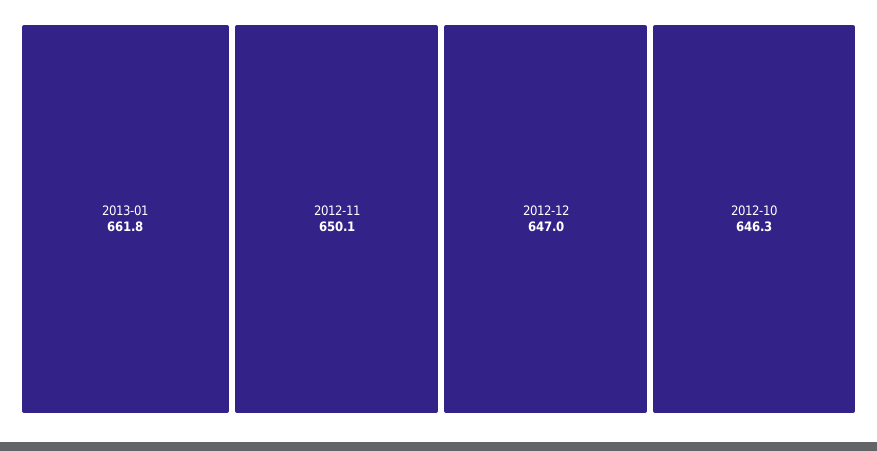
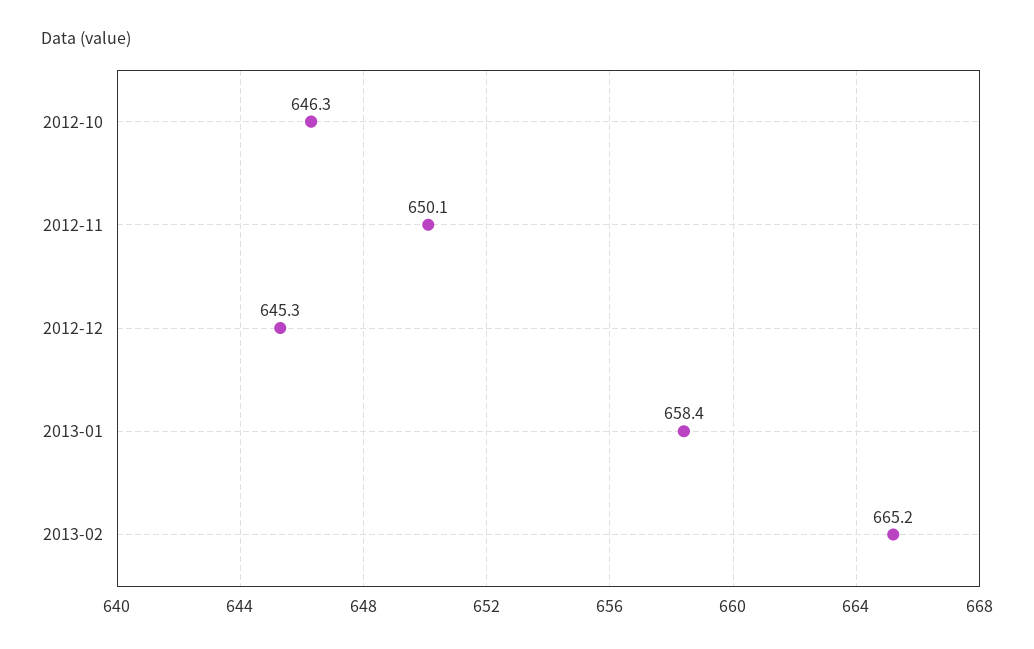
2013-01: 661.8 -> 658.4
2012-12: 647 -> 645.3
2013-02: none -> 665.2

